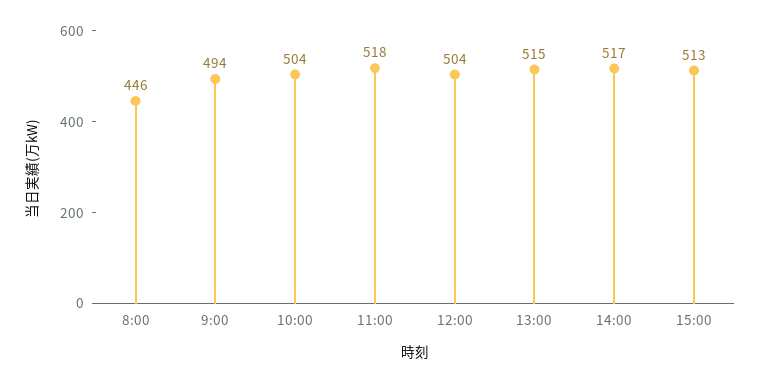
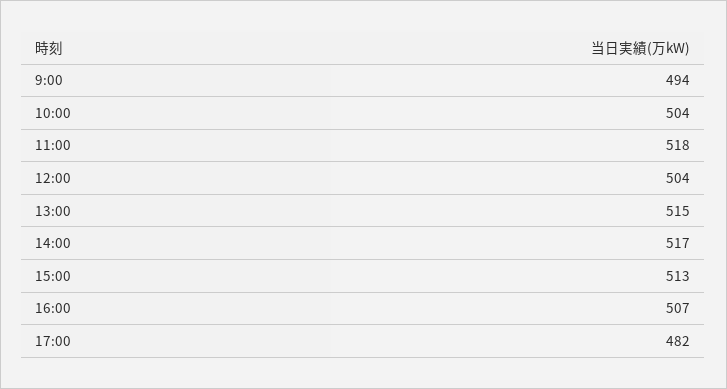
8:00: 446 -> none
16:00: none -> 507
17:00: none -> 482

